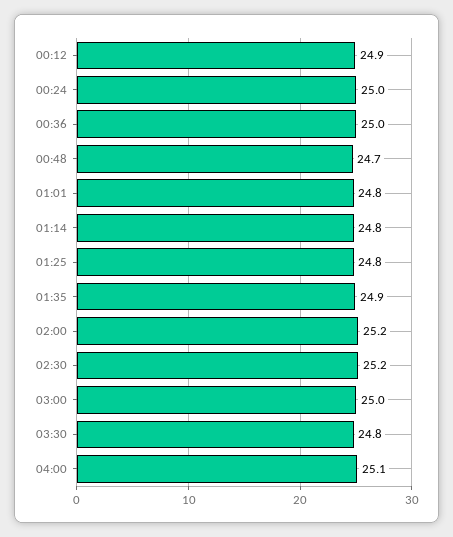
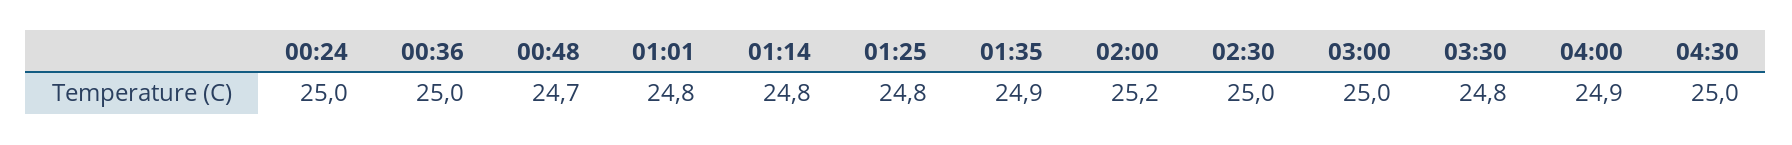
00:12: 24.9 -> none
02:30: 25.2 -> 25
04:00: 25.1 -> 24.9
04:30: none -> 25

